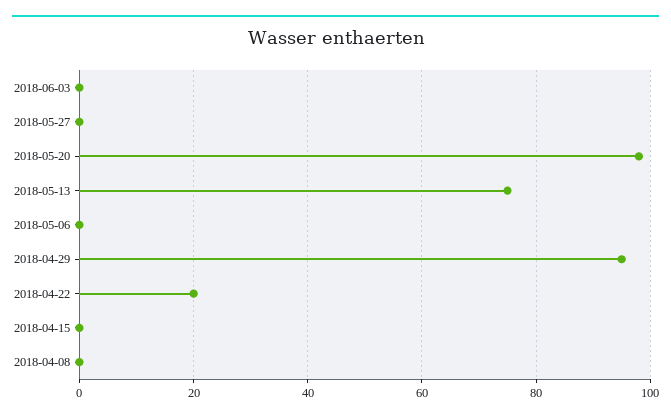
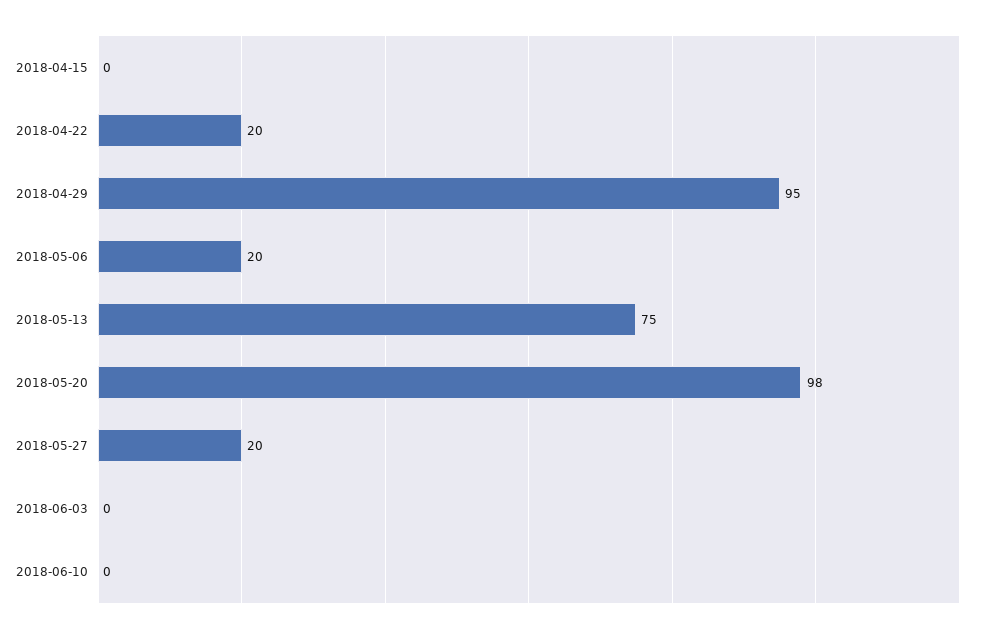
2018-05-27: 0 -> 20
2018-05-06: 0 -> 20
2018-04-08: 0 -> none
2018-06-10: none -> 0

